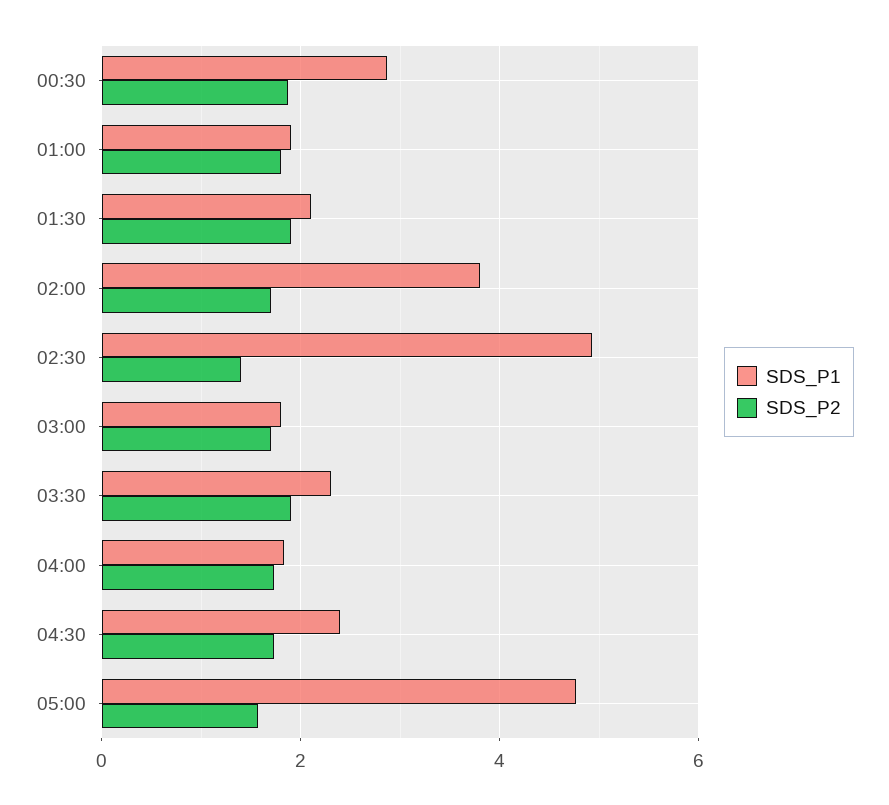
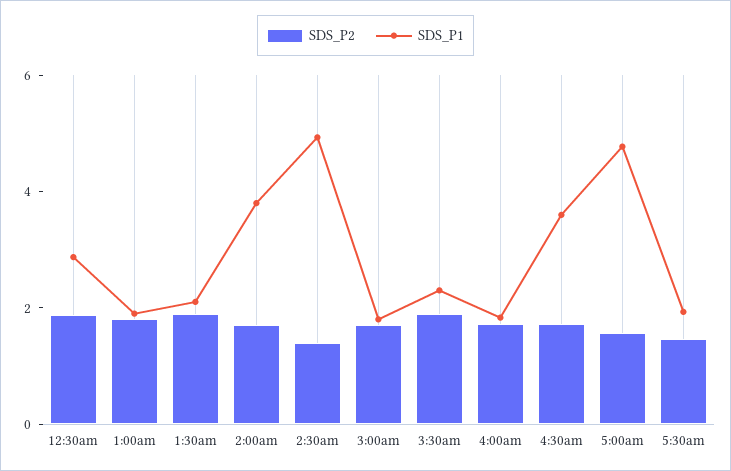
SDS_P1, 04:30: 2.4 -> 3.5
SDS_P2, 5:30am: none -> 1.5
SDS_P1, 5:30am: none -> 2

